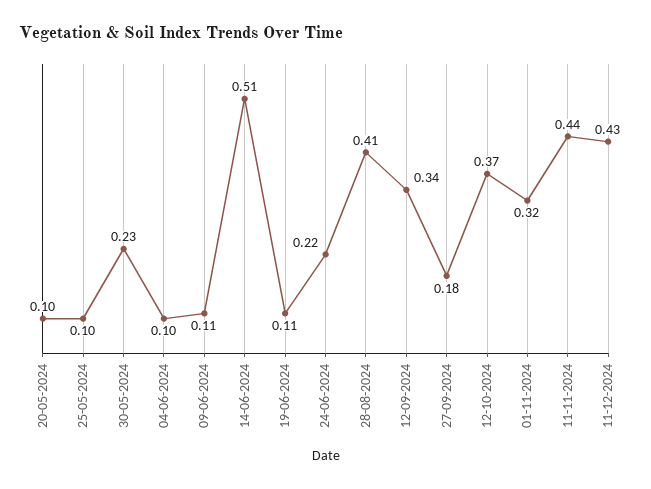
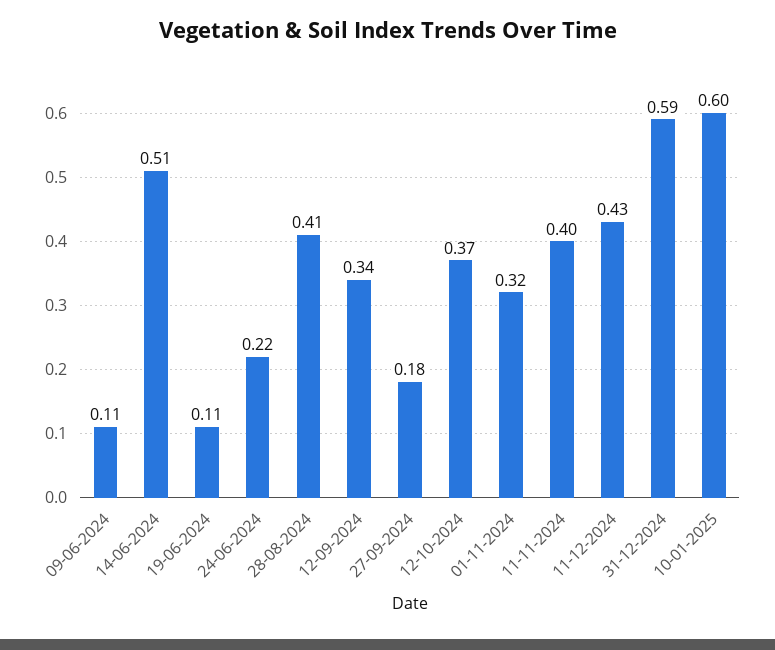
20-05-2024: 0.1 -> none
25-05-2024: 0.1 -> none
30-05-2024: 0.23 -> none
04-06-2024: 0.1 -> none
11-11-2024: 0.44 -> 0.4
31-12-2024: none -> 0.59
10-01-2025: none -> 0.6

